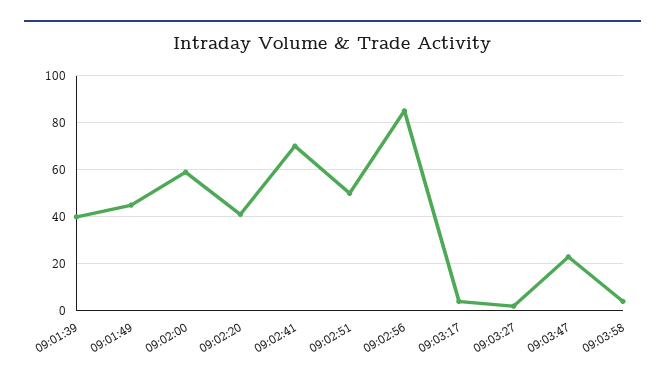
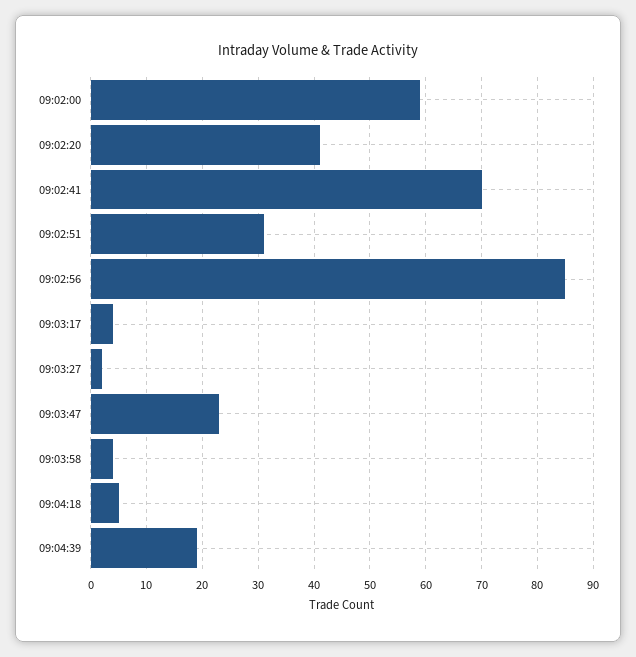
09:01:39: 40 -> none
09:01:49: 45 -> none
09:02:51: 50 -> 30
09:04:18: none -> 5
09:04:39: none -> 20

